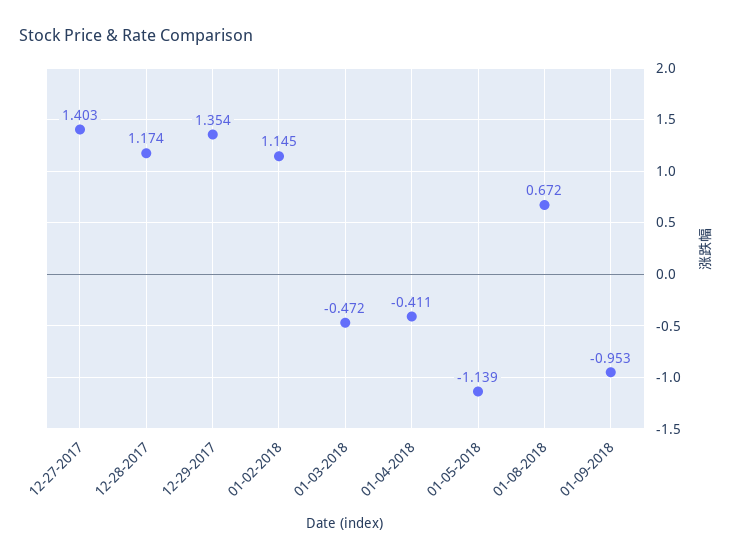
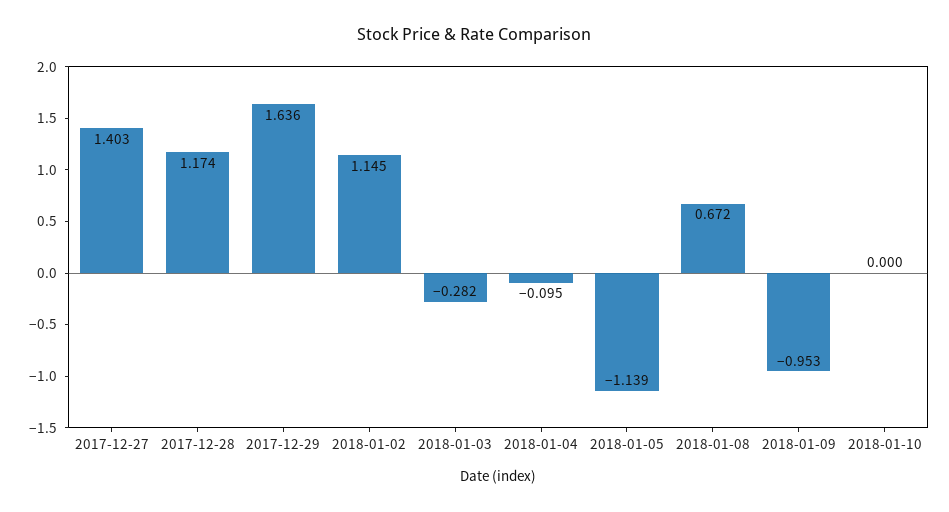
12-29-2017: 1.354 -> 1.636
01-03-2018: -0.472 -> -0.282
01-04-2018: -0.411 -> -0.095
2018-01-10: none -> 0

